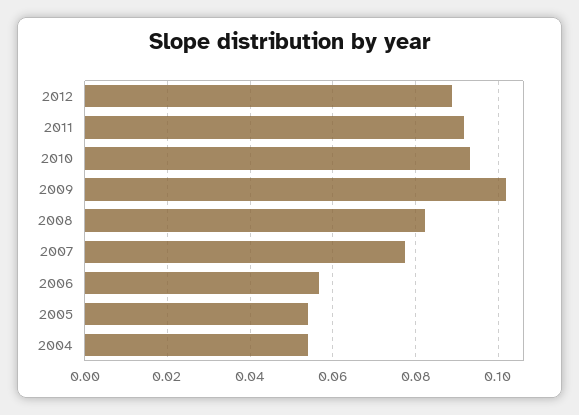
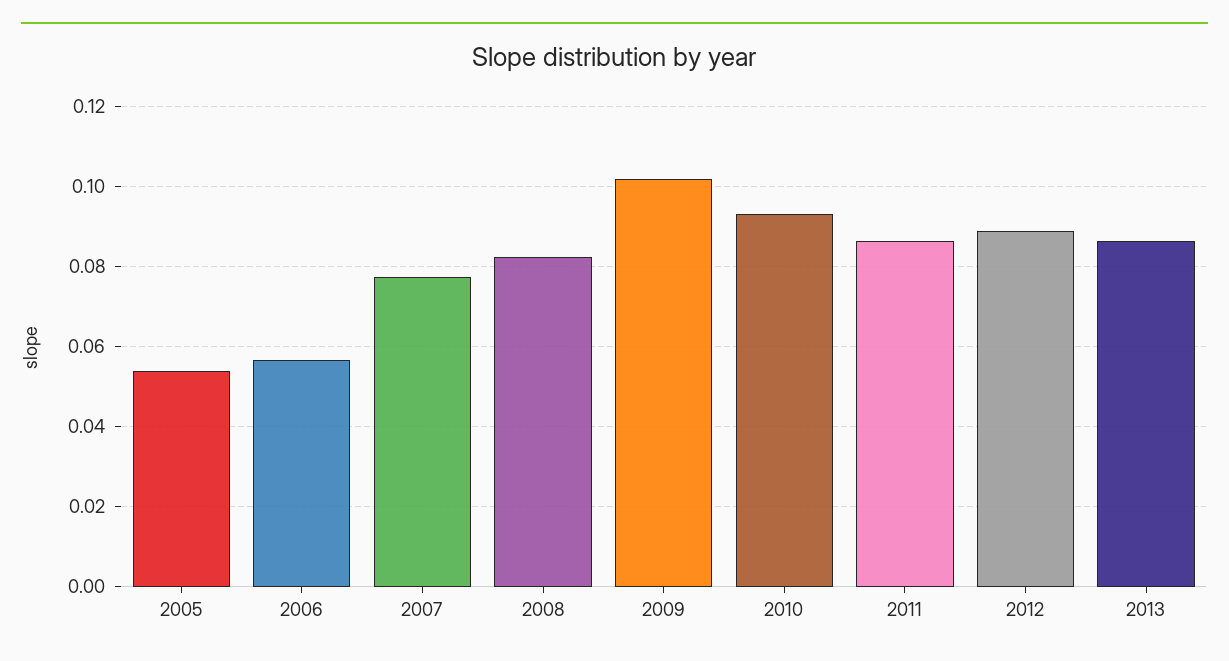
2011: 0.092 -> 0.086
2004: 0.054 -> none
2013: none -> 0.086

